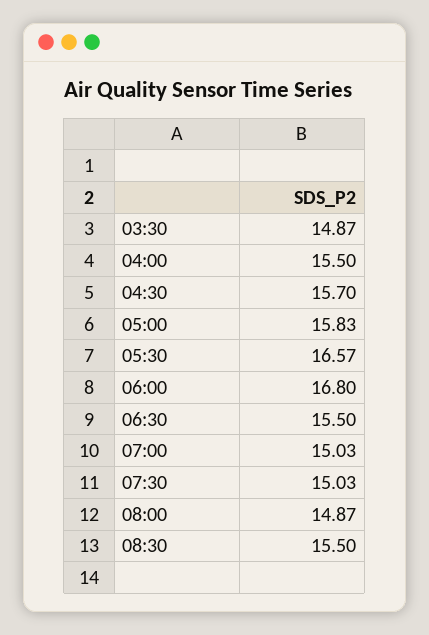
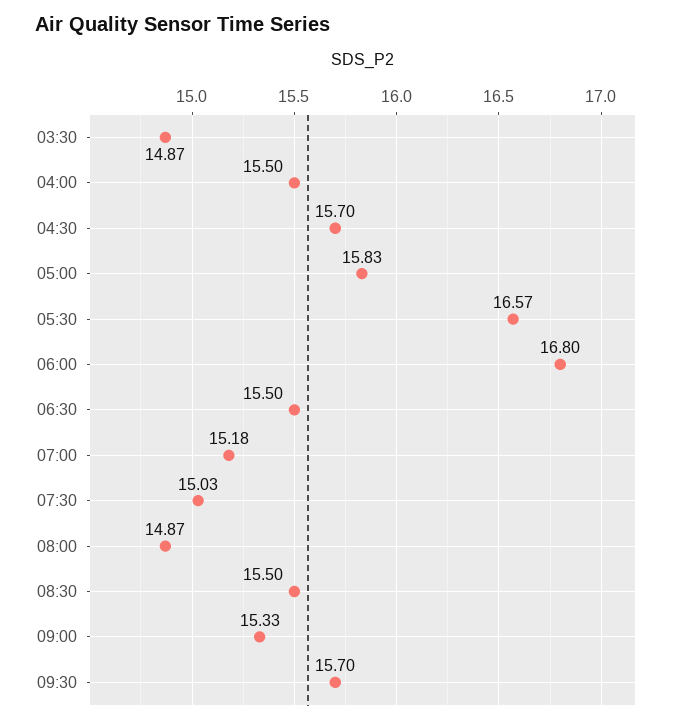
07:00: 15.03 -> 15.18
09:00: none -> 15.33
09:30: none -> 15.7

